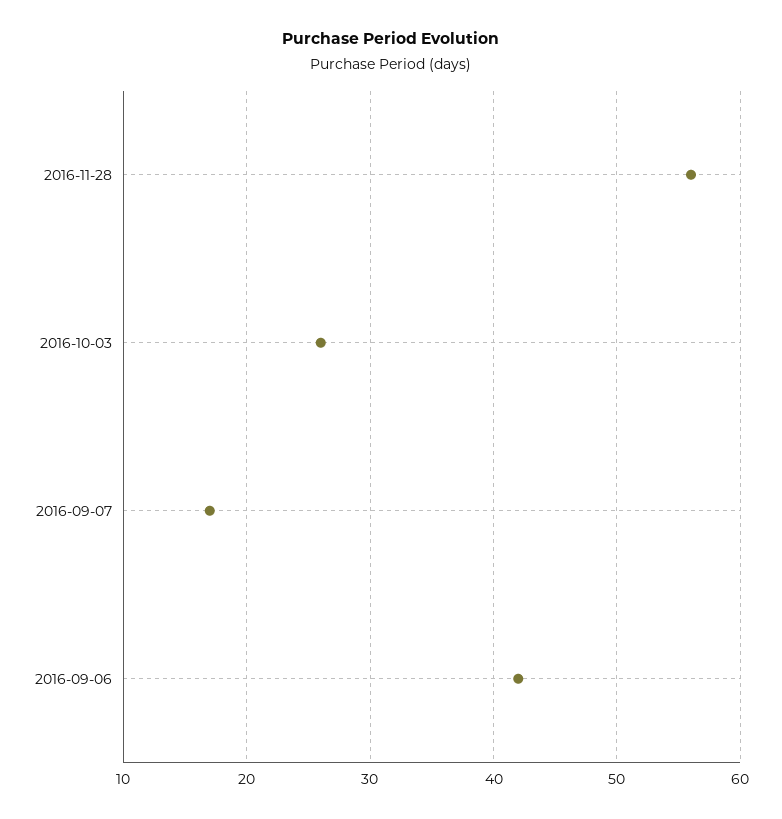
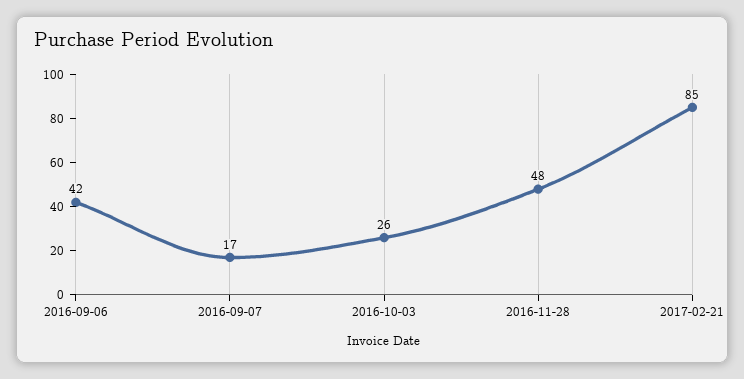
2016-11-28: 56 -> 48
2017-02-21: none -> 85

